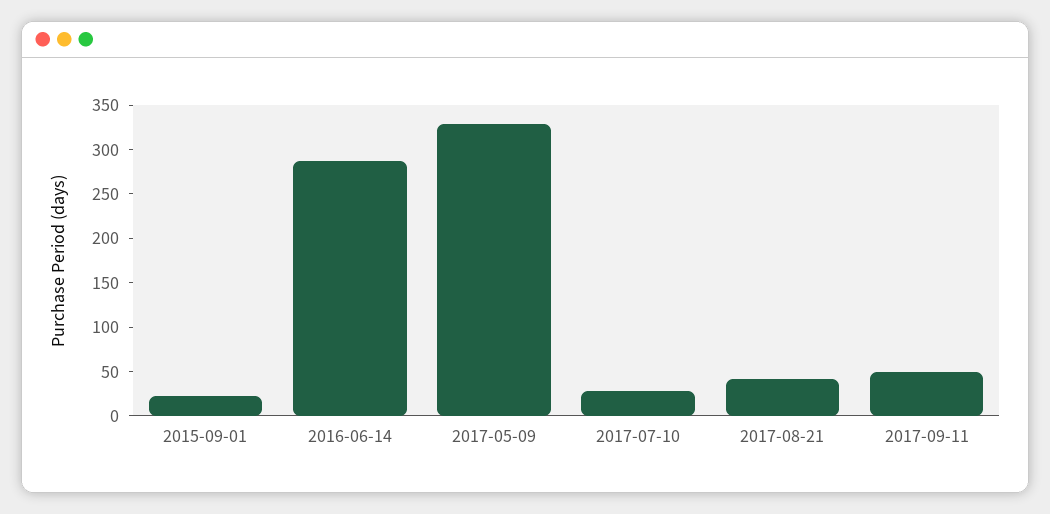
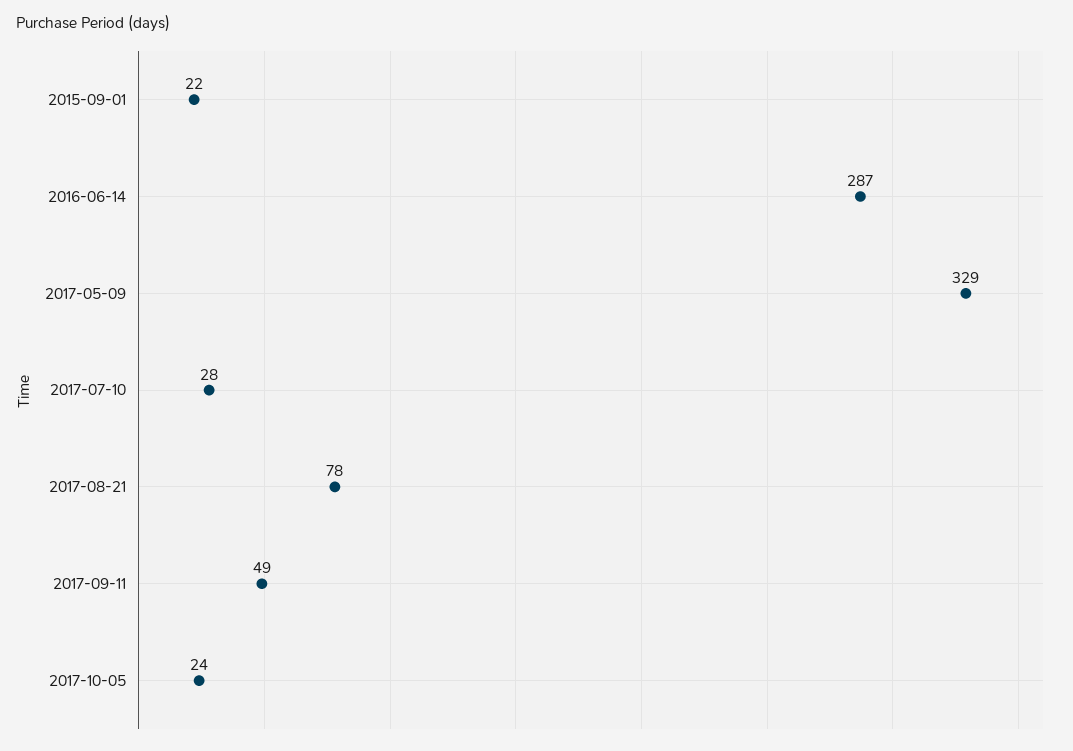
2017-08-21: 40 -> 78
2017-10-05: none -> 24

